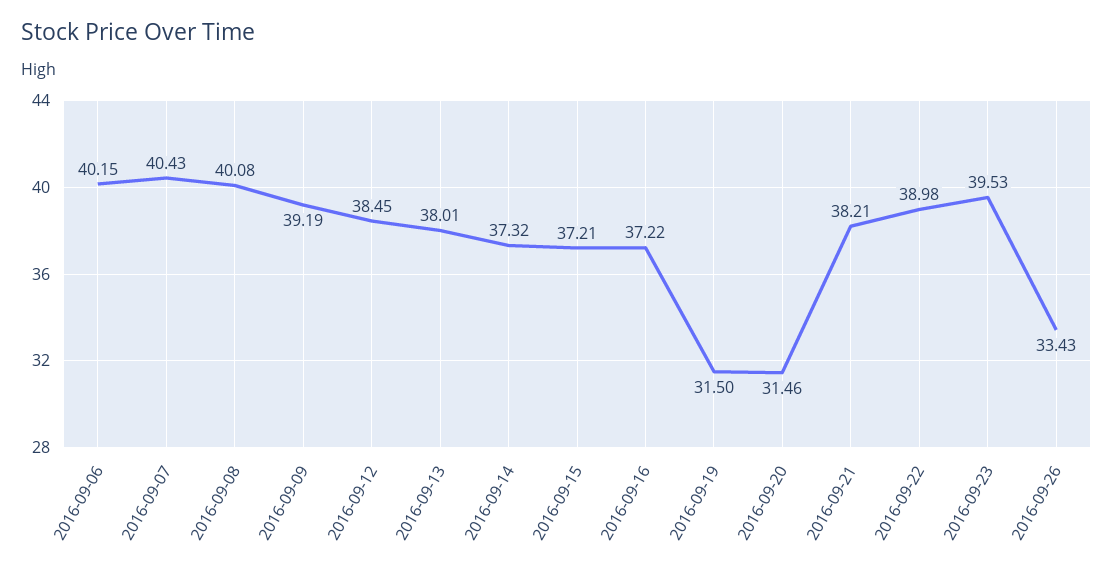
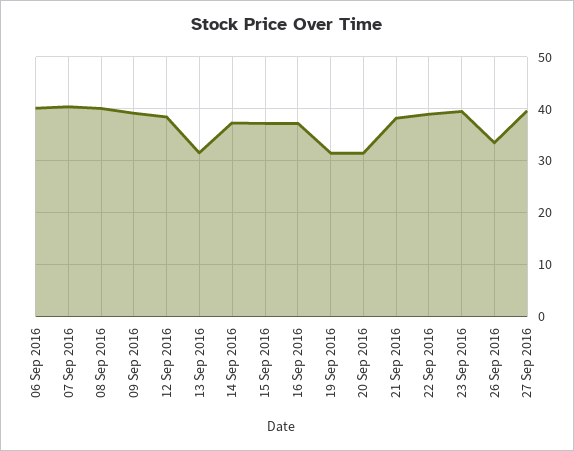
2016-09-13: 38.01 -> 32
27 Sep 2016: none -> 40

